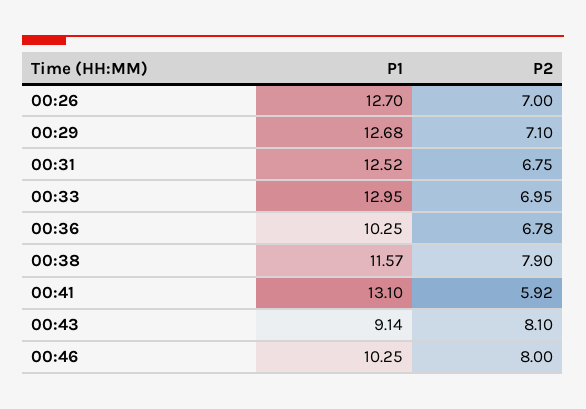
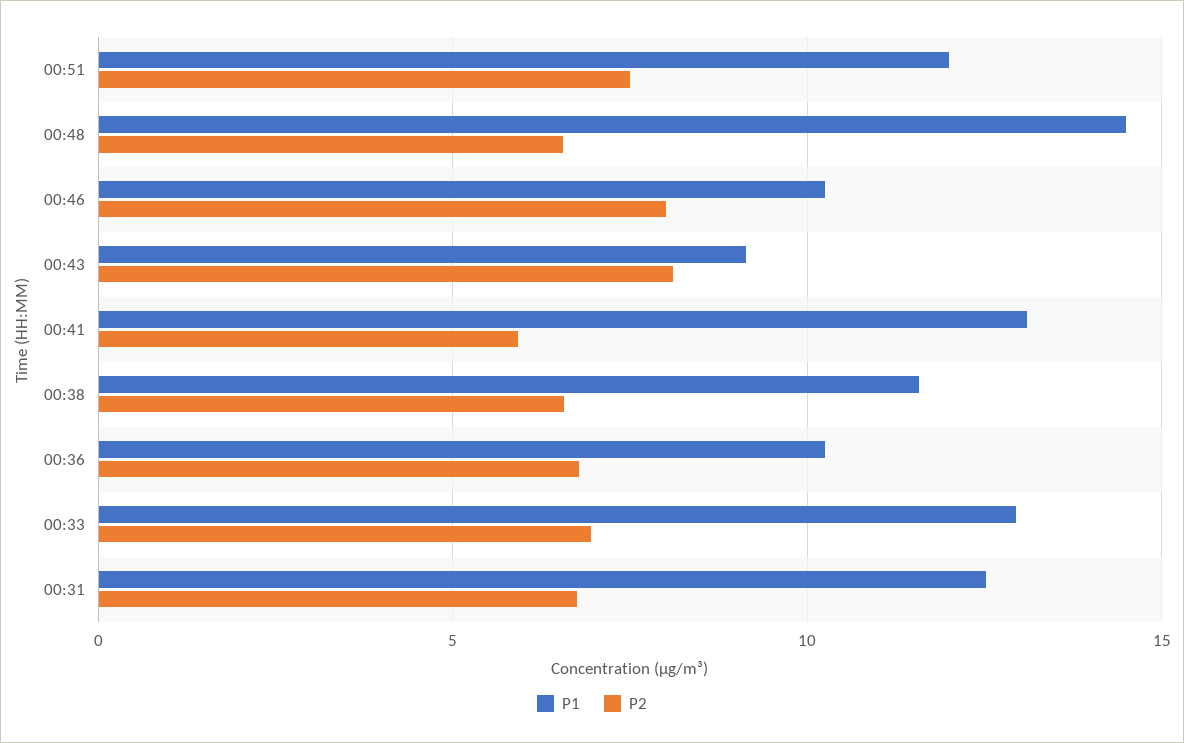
P1, 00:26: 12.7 -> none
P2, 00:26: 7 -> none
P1, 00:29: 12.68 -> none
P2, 00:29: 7.1 -> none
P2, 00:38: 7.9 -> 6.5
P1, 00:51: none -> 12
P2, 00:51: none -> 7.5
P1, 00:48: none -> 14.5
P2, 00:48: none -> 6.5

